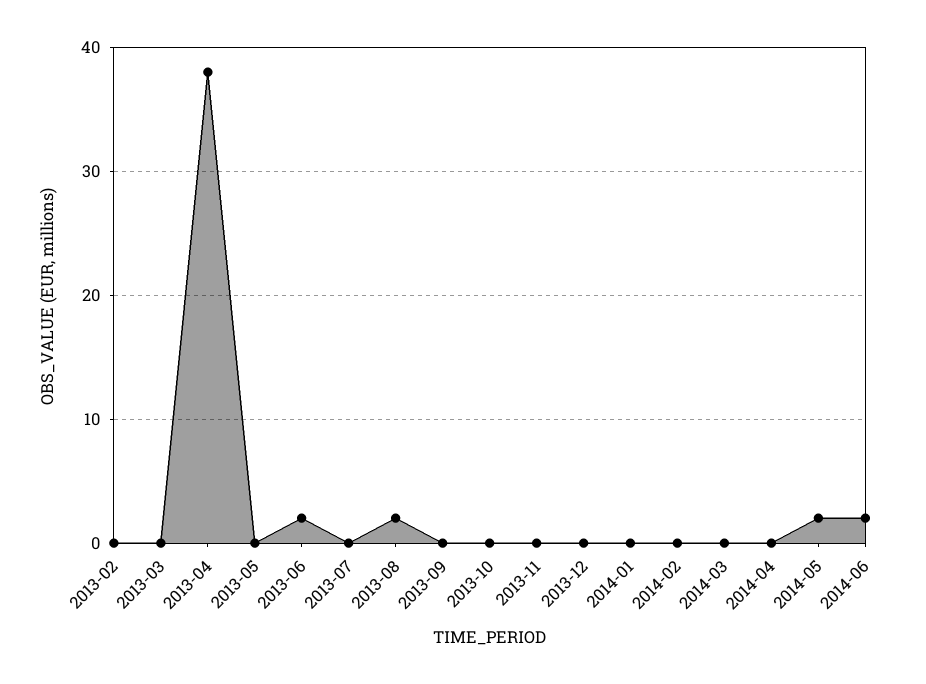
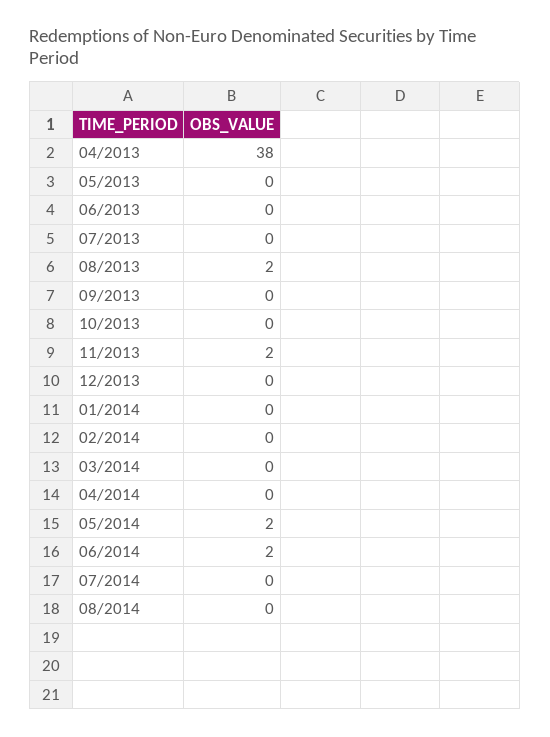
2013-02: 0 -> none
2013-03: 0 -> none
2013-06: 2 -> 0
2013-11: 0 -> 2
07/2014: none -> 0
08/2014: none -> 0

